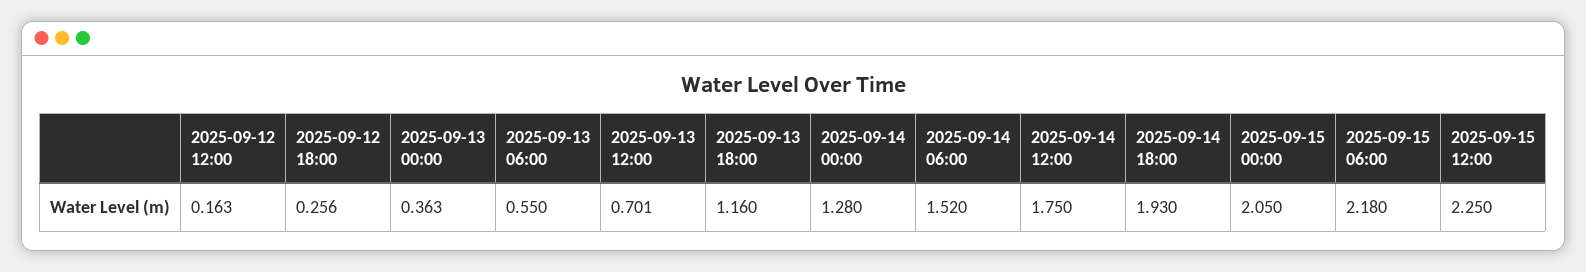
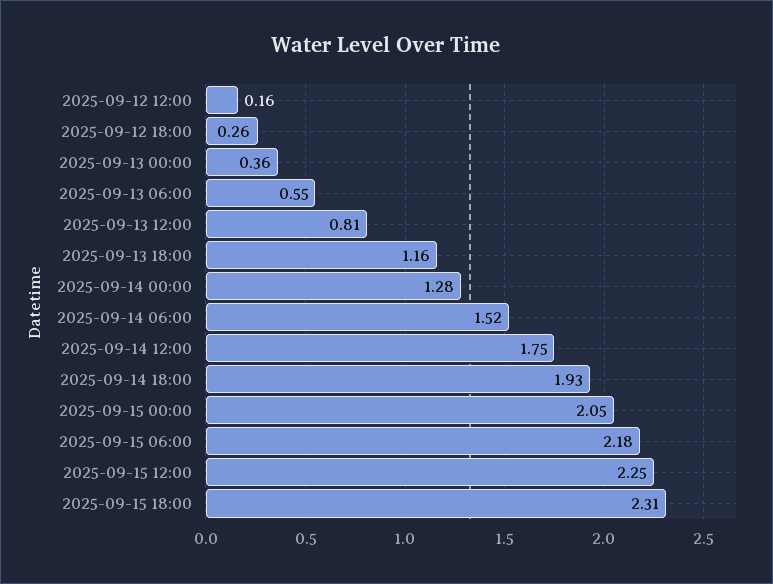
2025-09-13 12:00: 0.701 -> 0.81
2025-09-15 18:00: none -> 2.31

